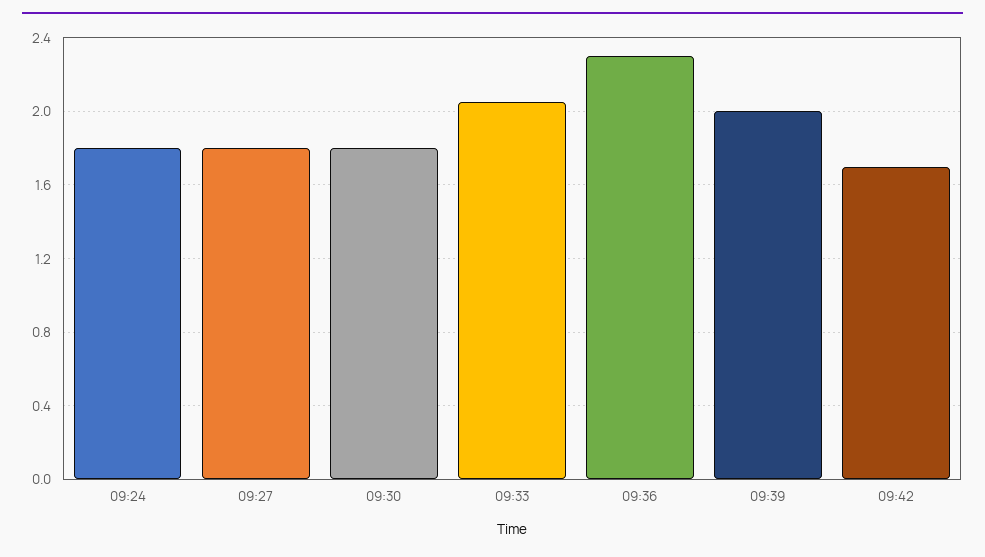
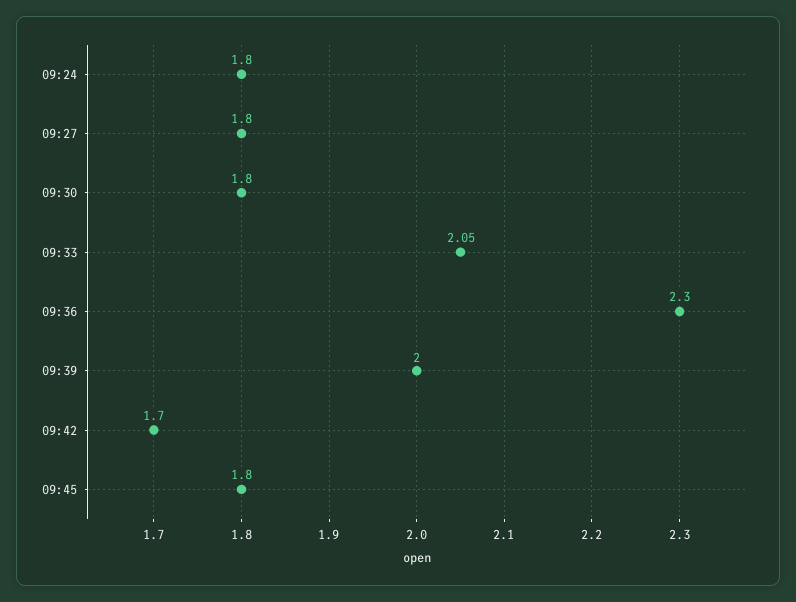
09:45: none -> 1.8

